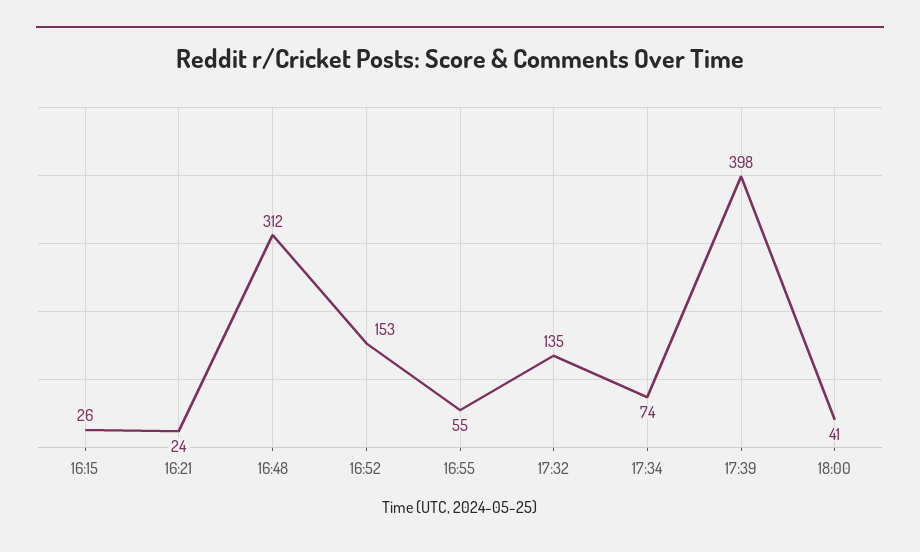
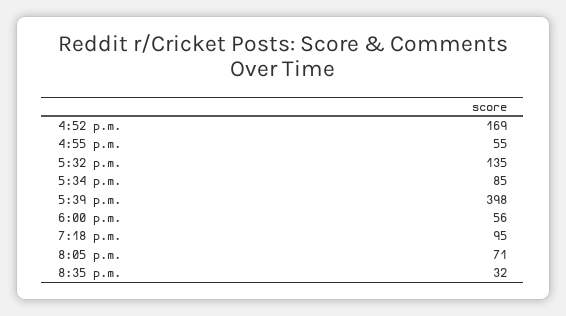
16:15: 26 -> none
16:21: 24 -> none
16:48: 312 -> none
16:52: 153 -> 169
17:34: 74 -> 85
18:00: 41 -> 56
7:18 p.m.: none -> 95
8:05 p.m.: none -> 71
8:35 p.m.: none -> 32

